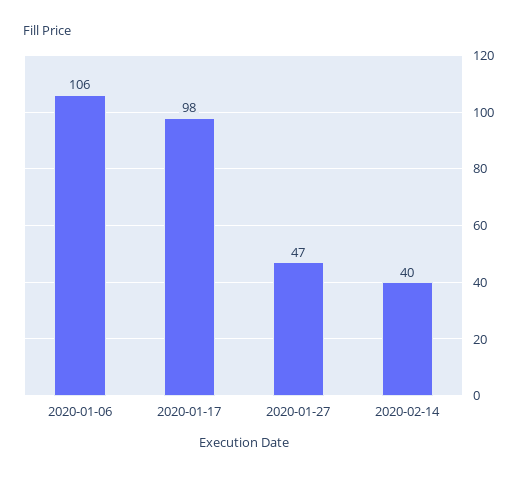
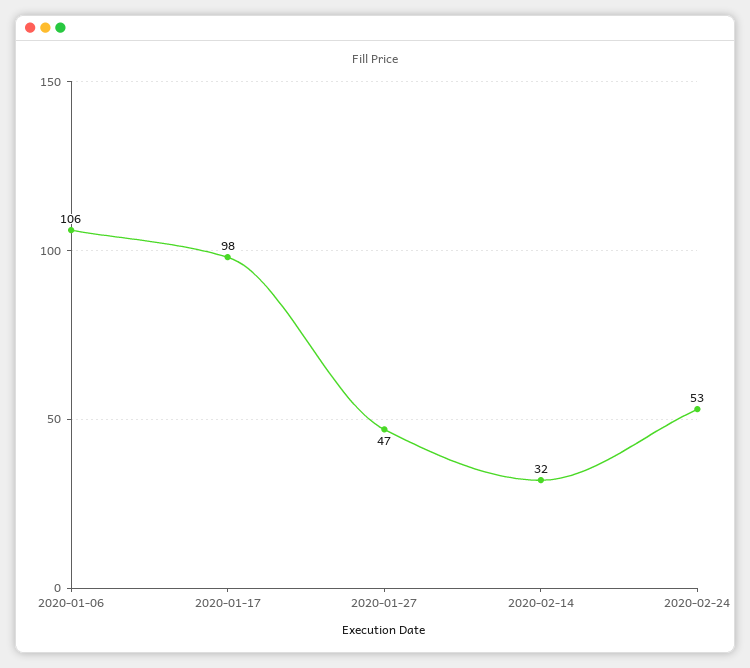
2020-02-14: 40 -> 32
2020-02-24: none -> 53

